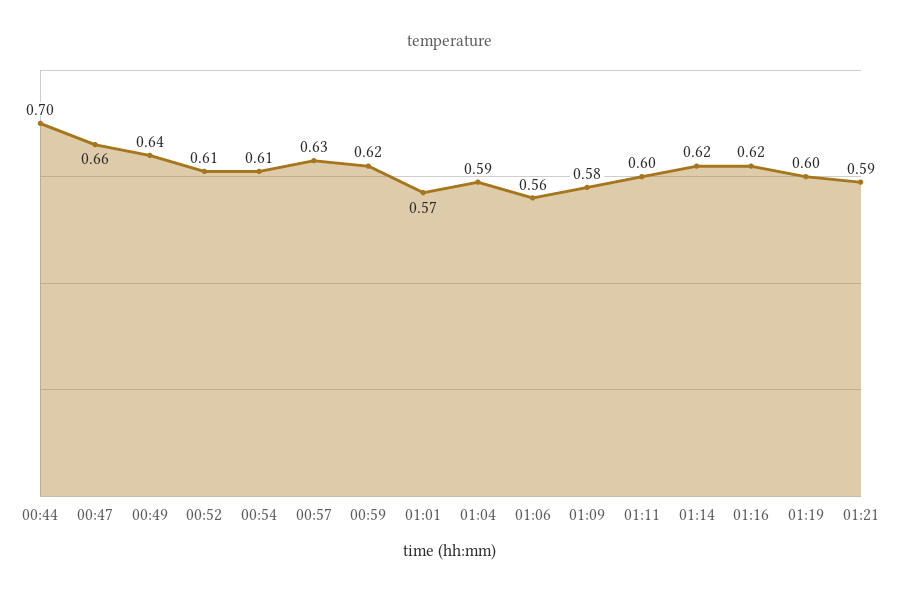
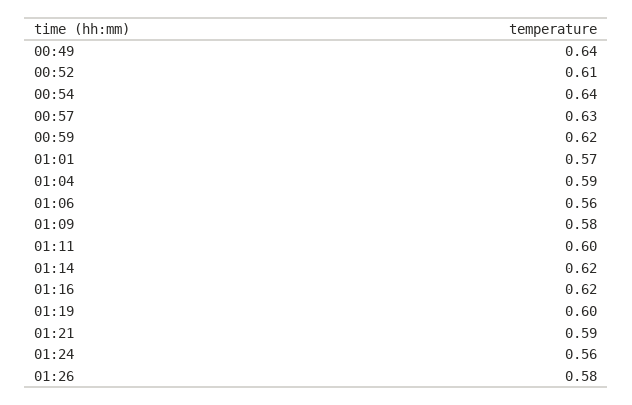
00:44: 0.7 -> none
00:47: 0.66 -> none
00:54: 0.61 -> 0.64
01:24: none -> 0.56
01:26: none -> 0.58

